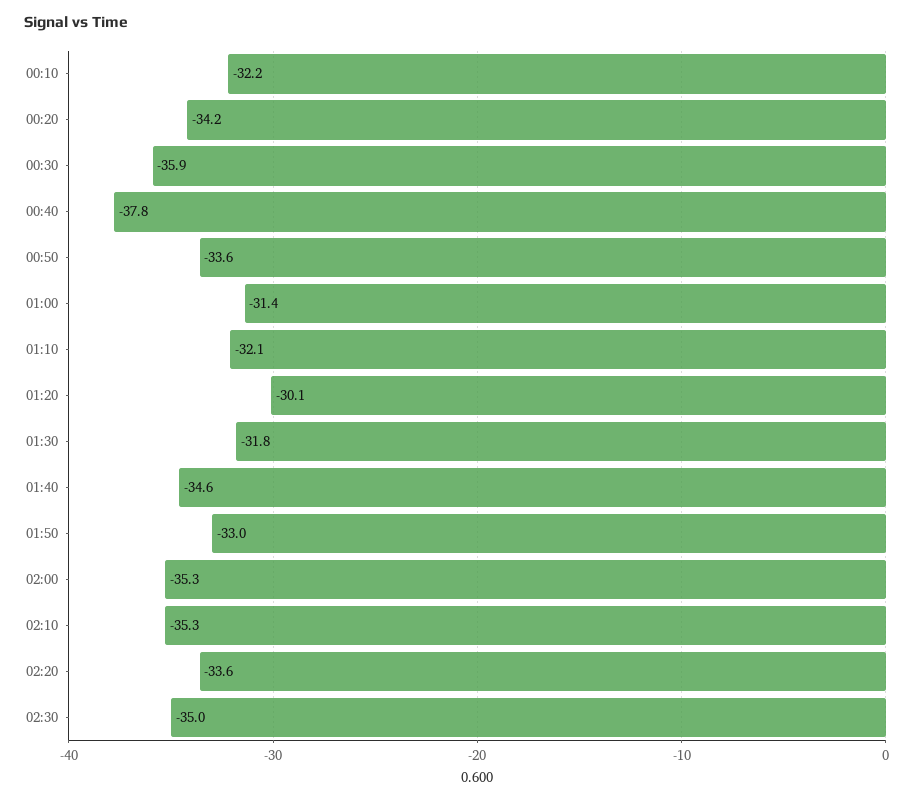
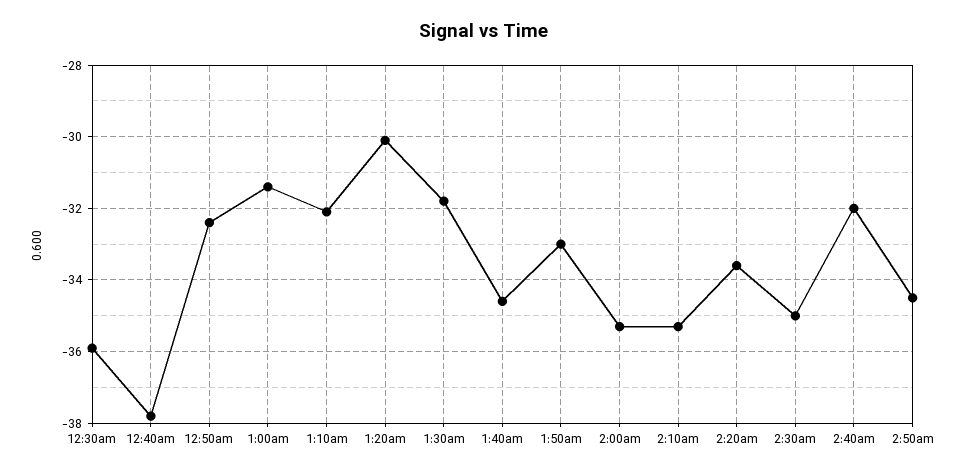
00:10: -32.2 -> none
00:20: -34.2 -> none
00:50: -33.6 -> -32.5
2:40am: none -> -32
2:50am: none -> -34.5

